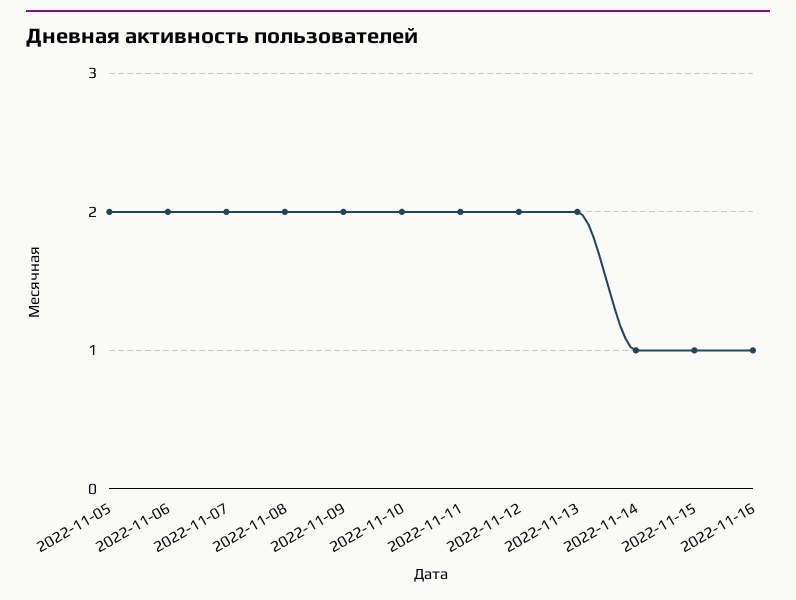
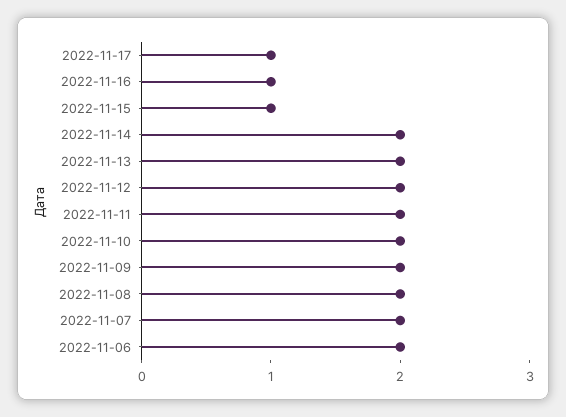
2022-11-05: 2 -> none
2022-11-14: 1 -> 2
2022-11-17: none -> 1

